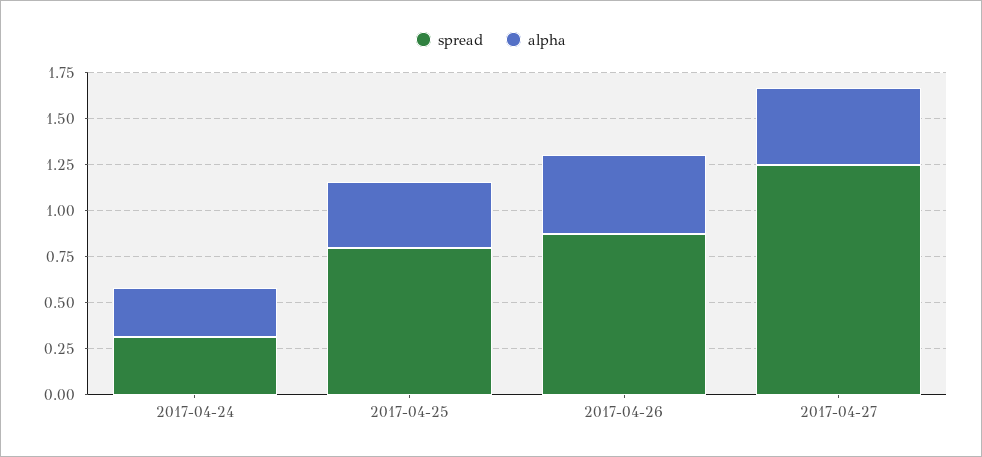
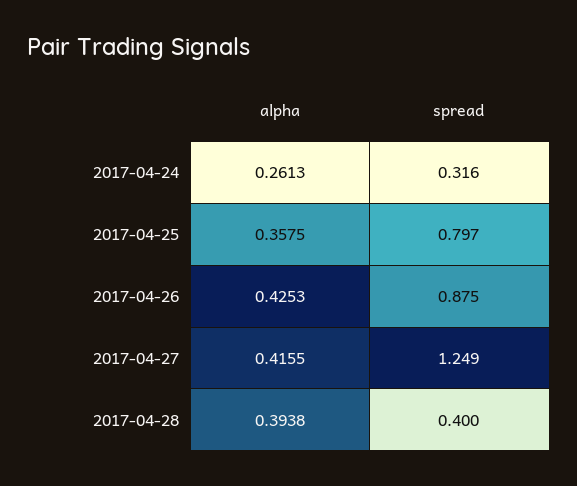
alpha, 2017-04-28: none -> 0.3938
spread, 2017-04-28: none -> 0.4

